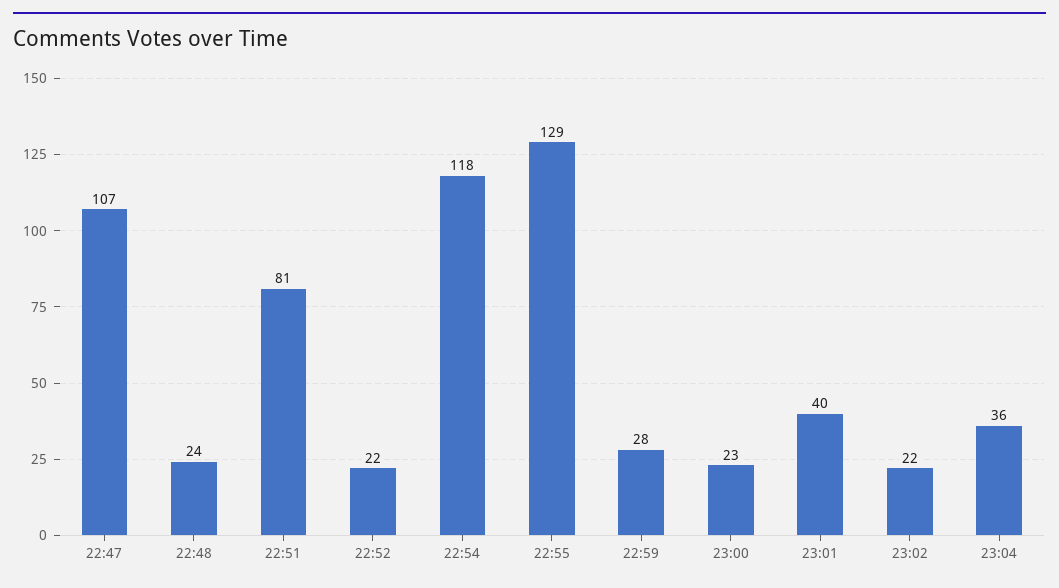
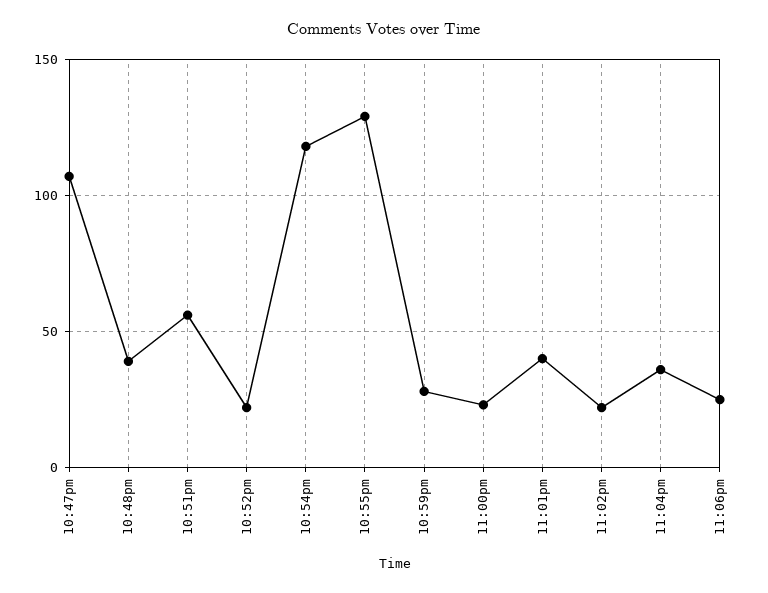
22:48: 24 -> 40
22:51: 81 -> 55
11:06pm: none -> 25

